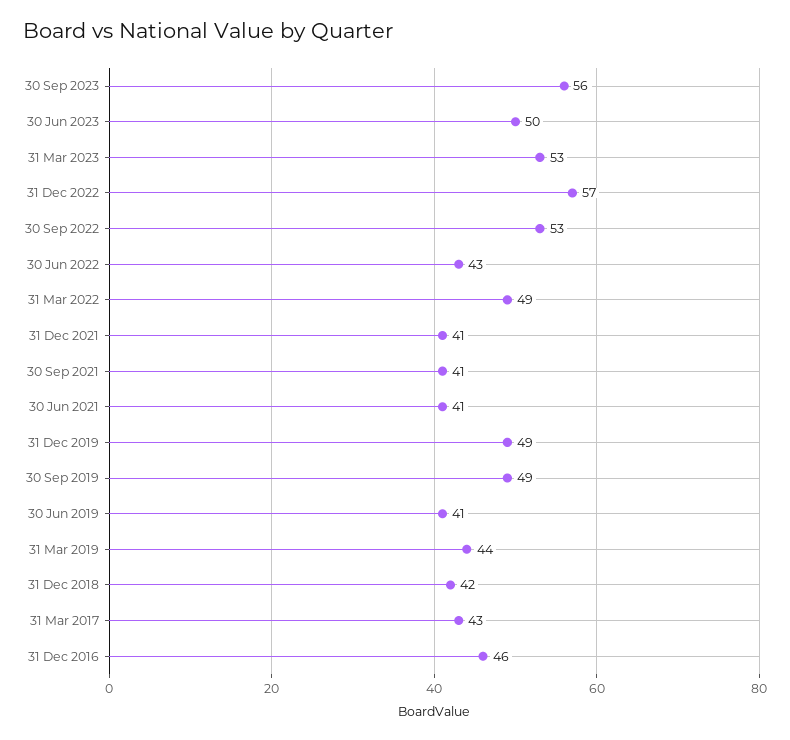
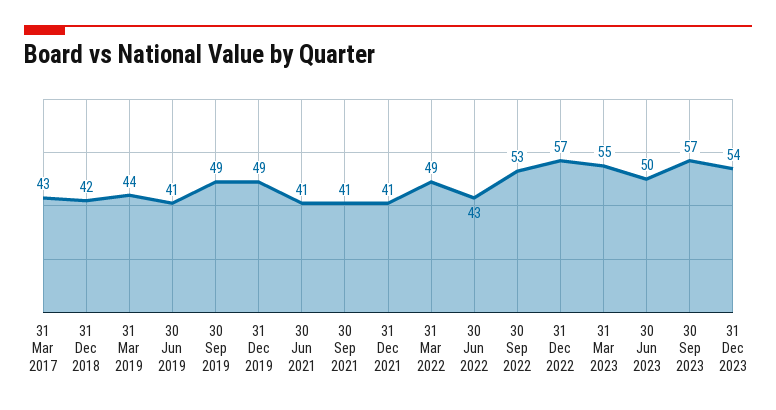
30 Sep 2023: 56 -> 57
31 Mar 2023: 53 -> 55
31 Dec 2016: 46 -> none
31 Dec 2023: none -> 54

